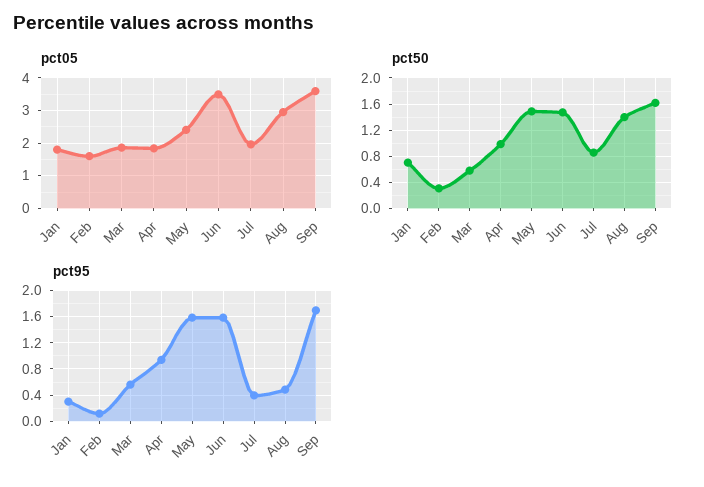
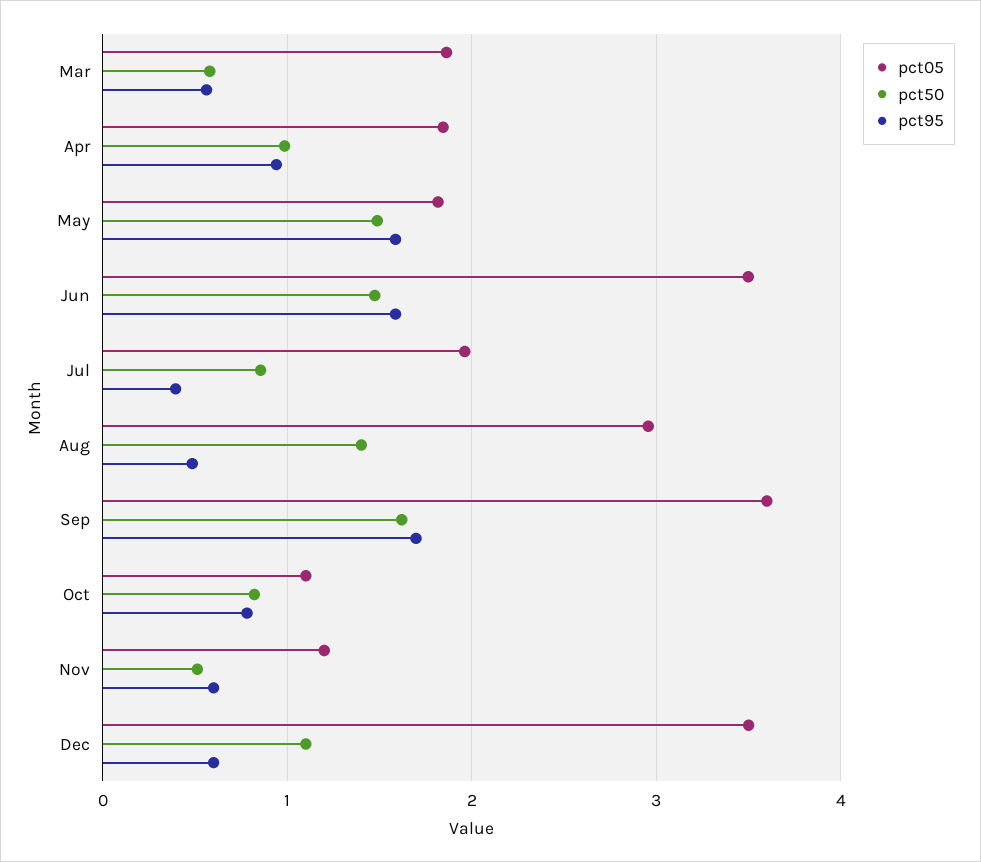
pct05, Jan: 1.8 -> none
pct05, Feb: 1.6 -> none
pct05, May: 2.4 -> 1.8
pct50, Jan: 0.7 -> none
pct50, Feb: 0.3 -> none
pct95, Jan: 0.3 -> none
pct95, Feb: 0.1 -> none
pct05, Oct: none -> 1.1
pct50, Oct: none -> 0.8
pct95, Oct: none -> 0.8
pct05, Nov: none -> 1.2
pct50, Nov: none -> 0.5
pct95, Nov: none -> 0.6
pct05, Dec: none -> 3.5
pct50, Dec: none -> 1.1
pct95, Dec: none -> 0.6

